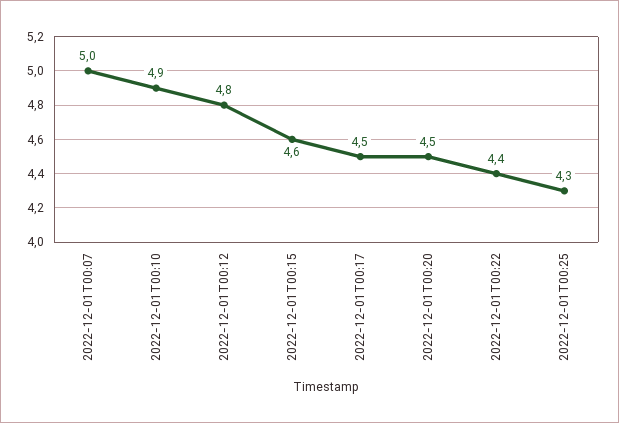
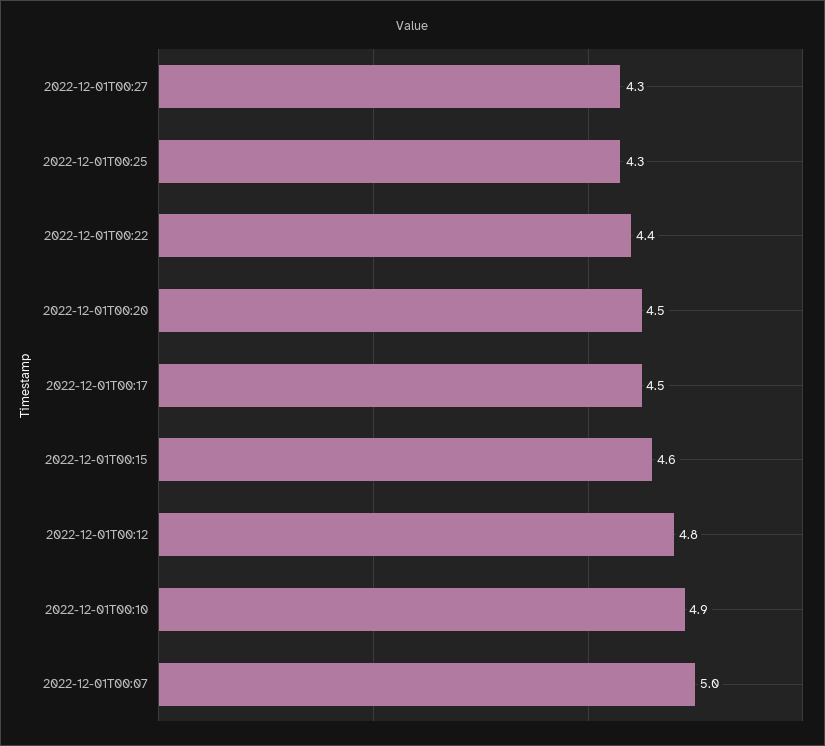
2022-12-01T00:27: none -> 4.3

